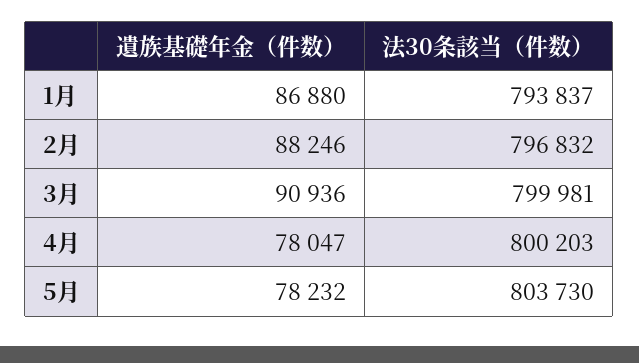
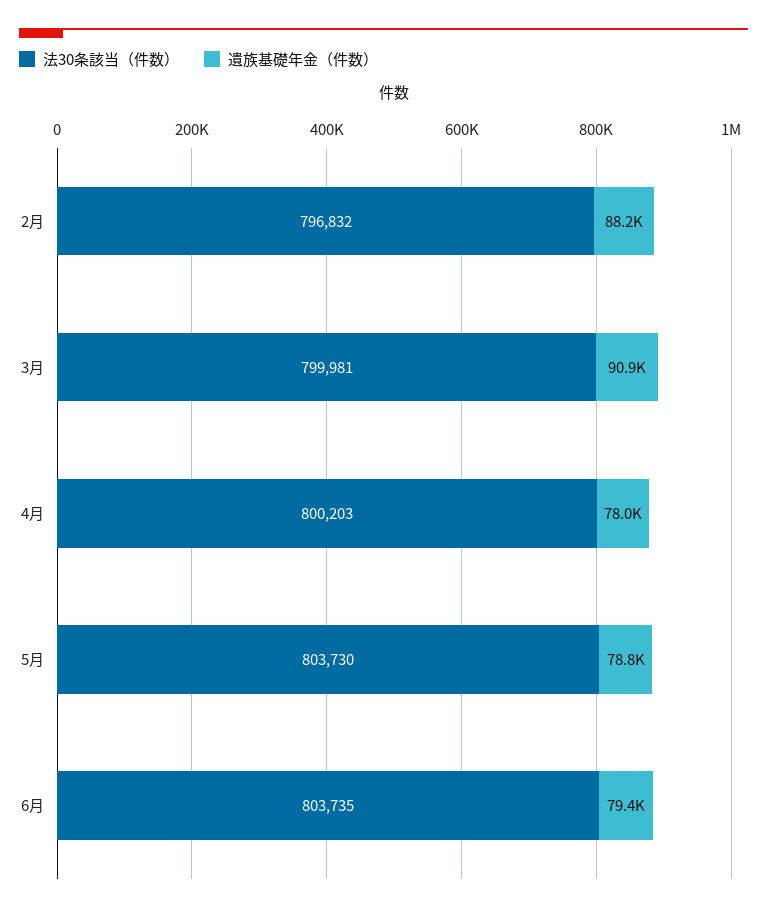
遺族基礎年金（件数）, 1月: 86880 -> none
法30条該当（件数）, 1月: 793837 -> none
遺族基礎年金（件数）, 5月: 78232 -> 78800
法30条該当（件数）, 6月: none -> 803735
遺族基礎年金（件数）, 6月: none -> 79400

